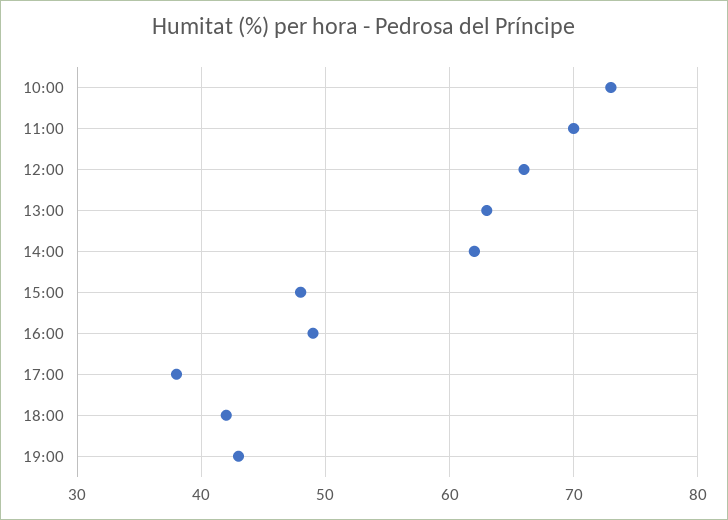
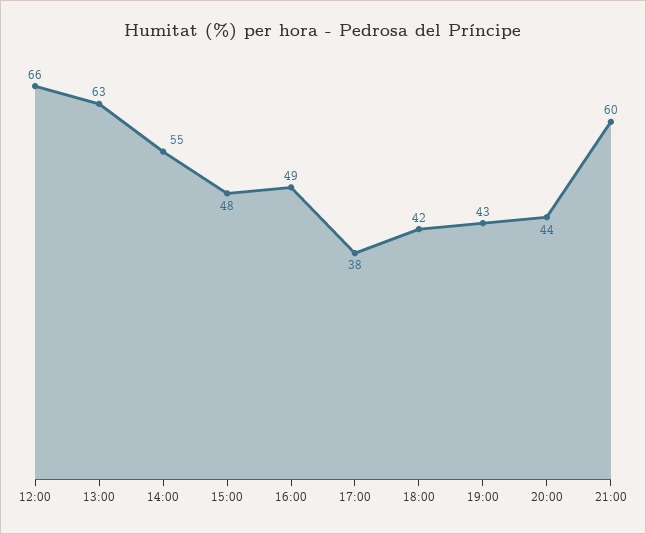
10:00: 73 -> none
11:00: 70 -> none
14:00: 62 -> 55
20:00: none -> 44
21:00: none -> 60

